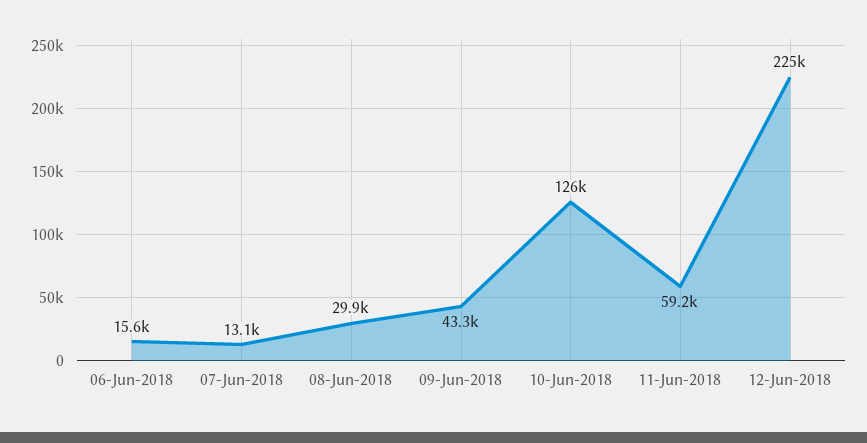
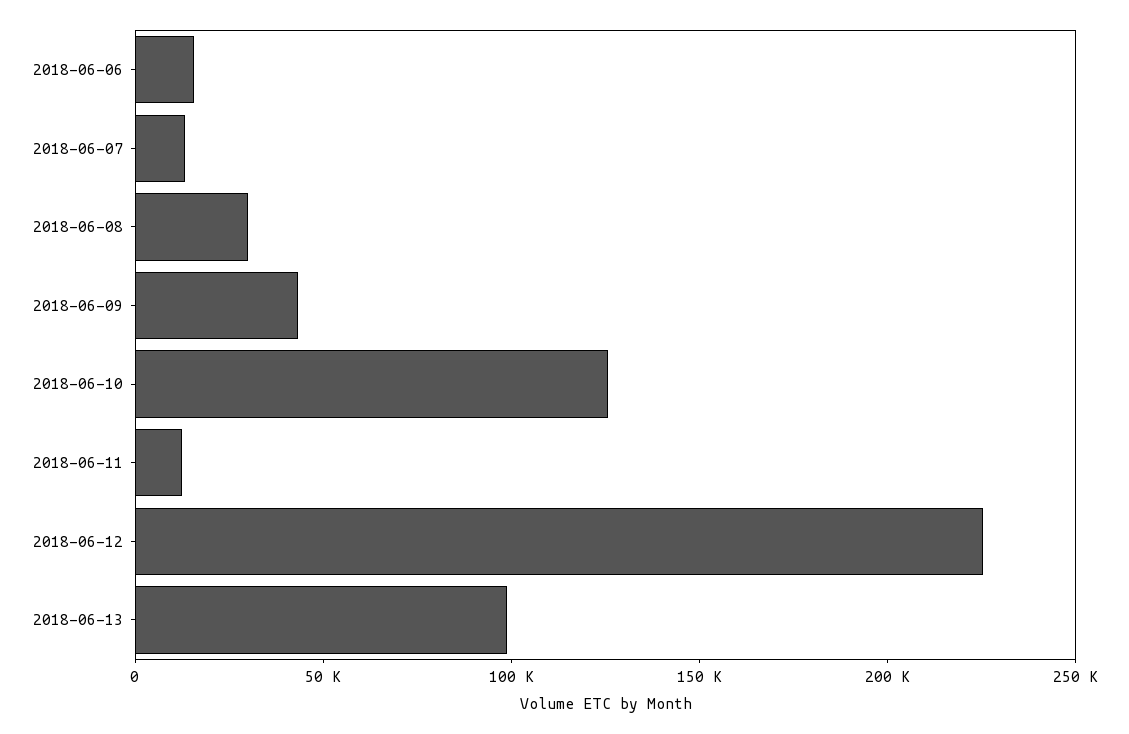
11-Jun-2018: 59200 -> 10000
2018-06-13: none -> 100000

